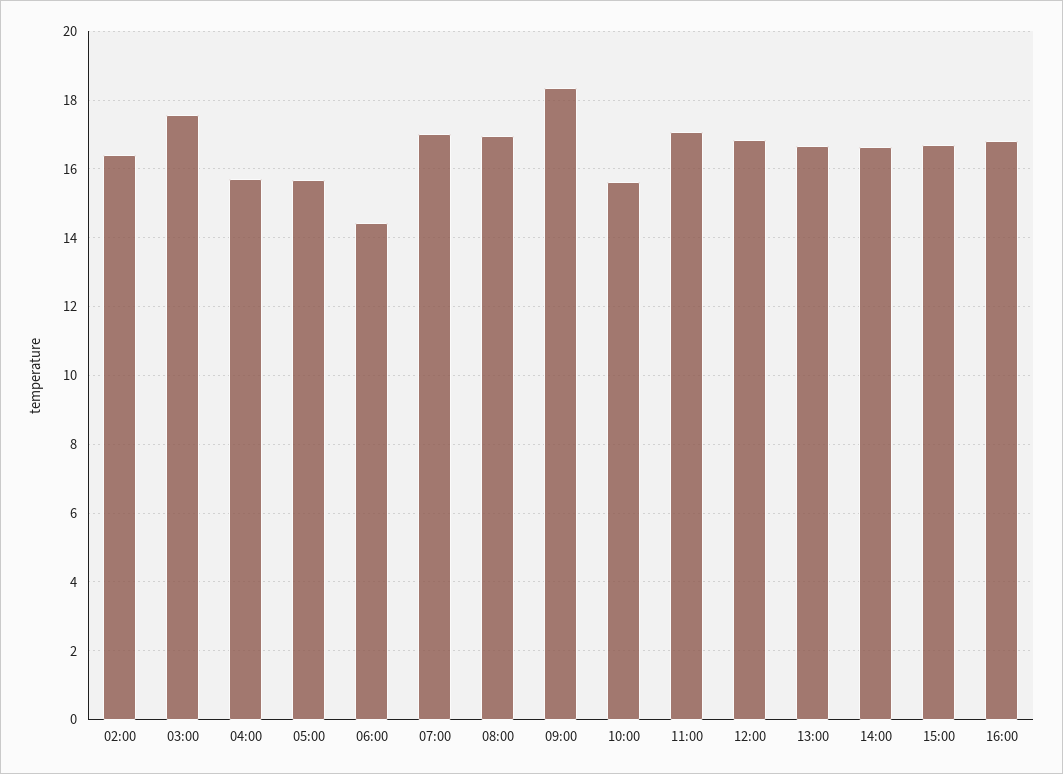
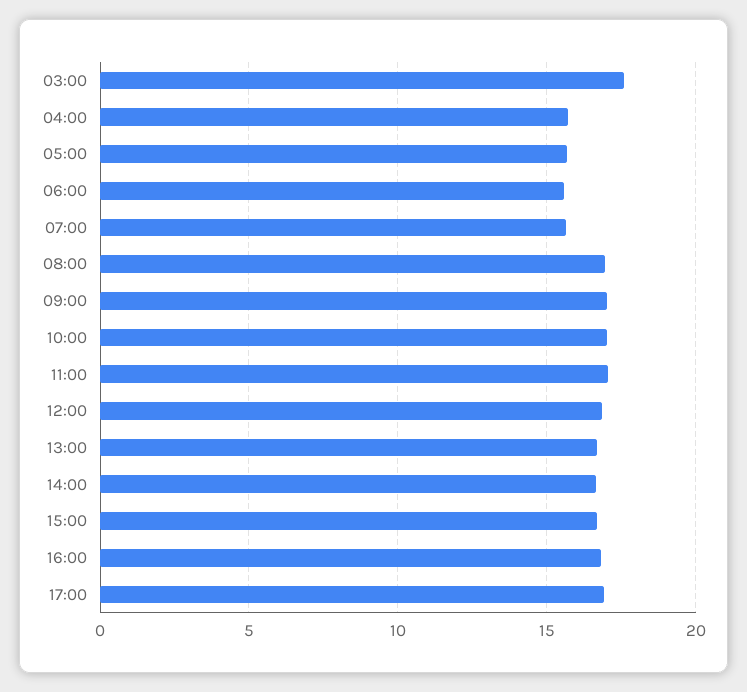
02:00: 16.4 -> none
06:00: 14.4 -> 15.5
07:00: 17 -> 15.5
09:00: 18.4 -> 17
10:00: 15.6 -> 17
17:00: none -> 17

